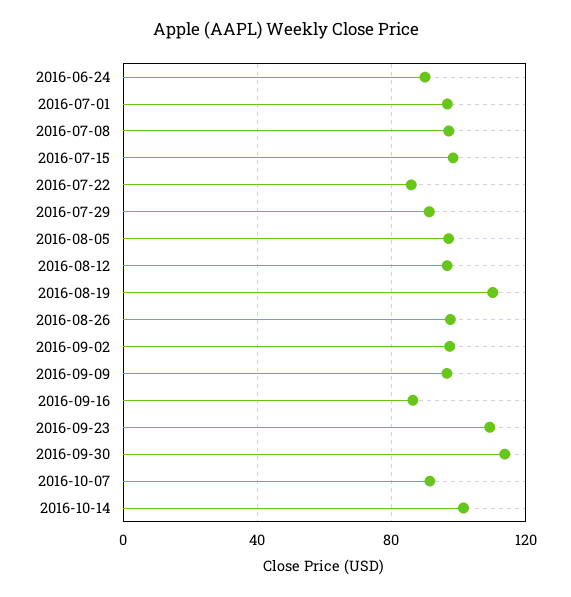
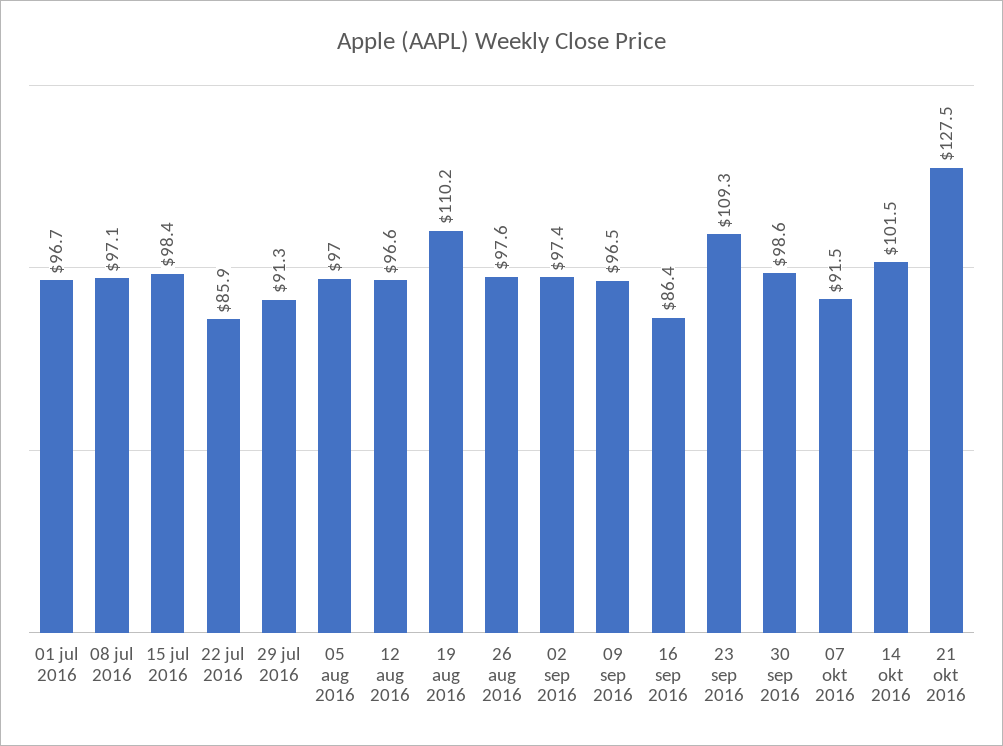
2016-06-24: 90 -> none
2016-09-30: 115 -> 98.6
21 okt 2016: none -> 127.5

